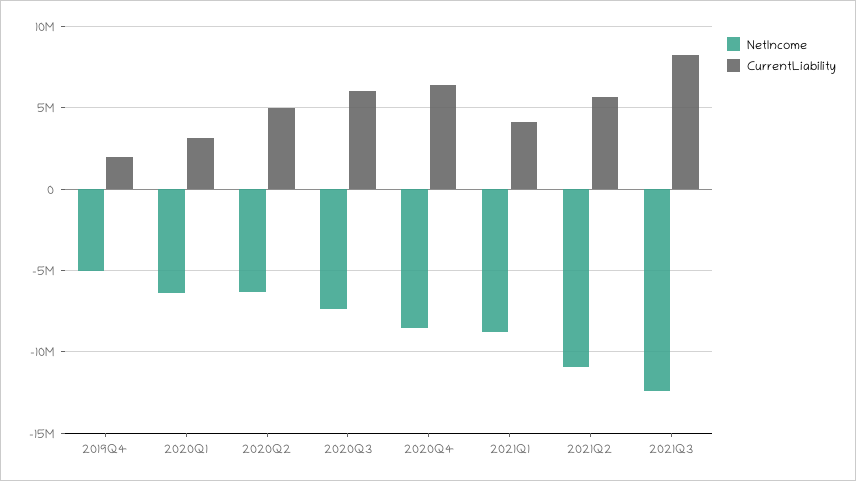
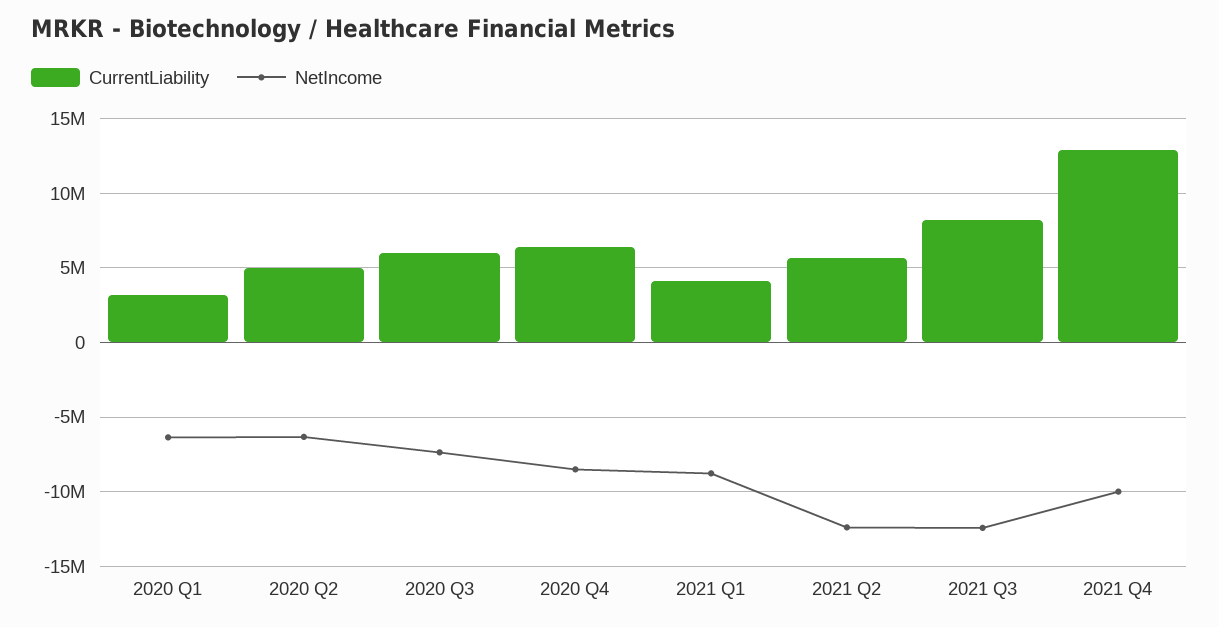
NetIncome, 2019Q4: -5000000 -> none
CurrentLiability, 2019Q4: 2000000 -> none
NetIncome, 2021Q2: -11000000 -> -12500000
CurrentLiability, 2021 Q4: none -> 13000000
NetIncome, 2021 Q4: none -> -10000000

